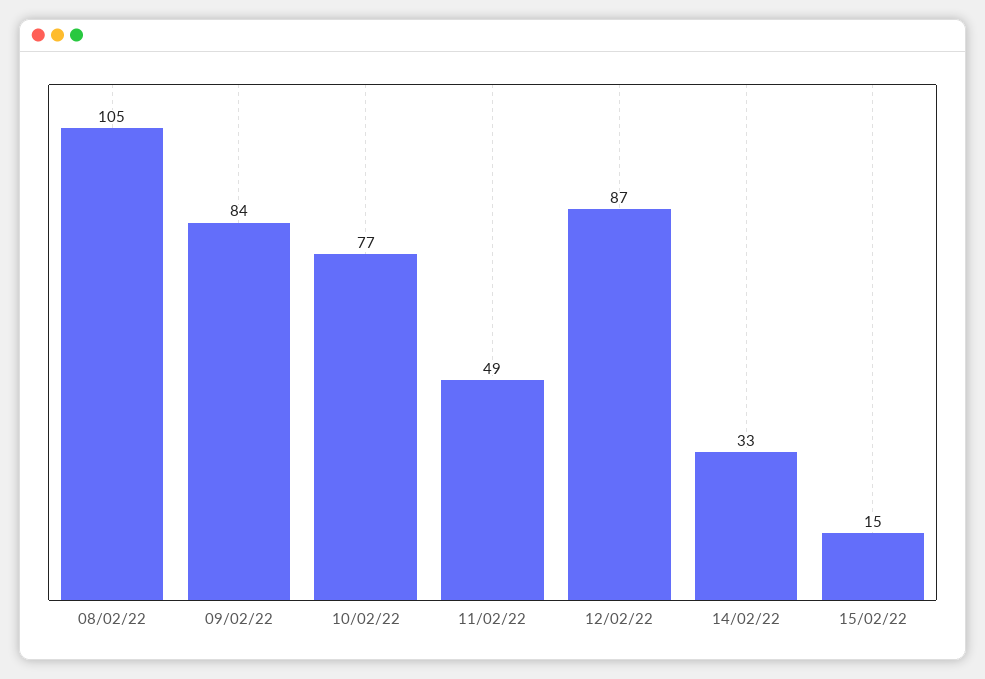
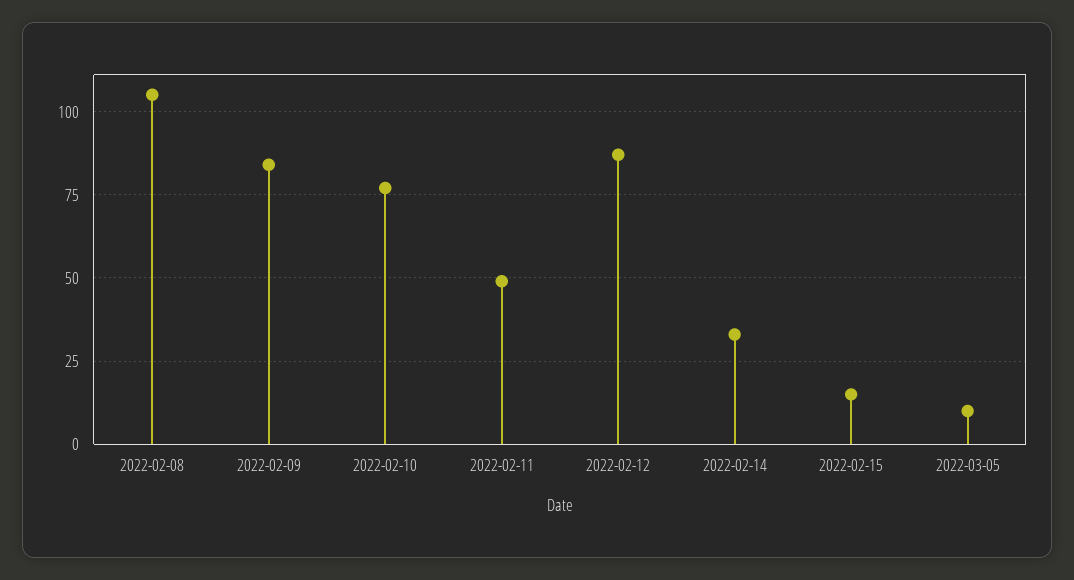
2022-03-05: none -> 10

